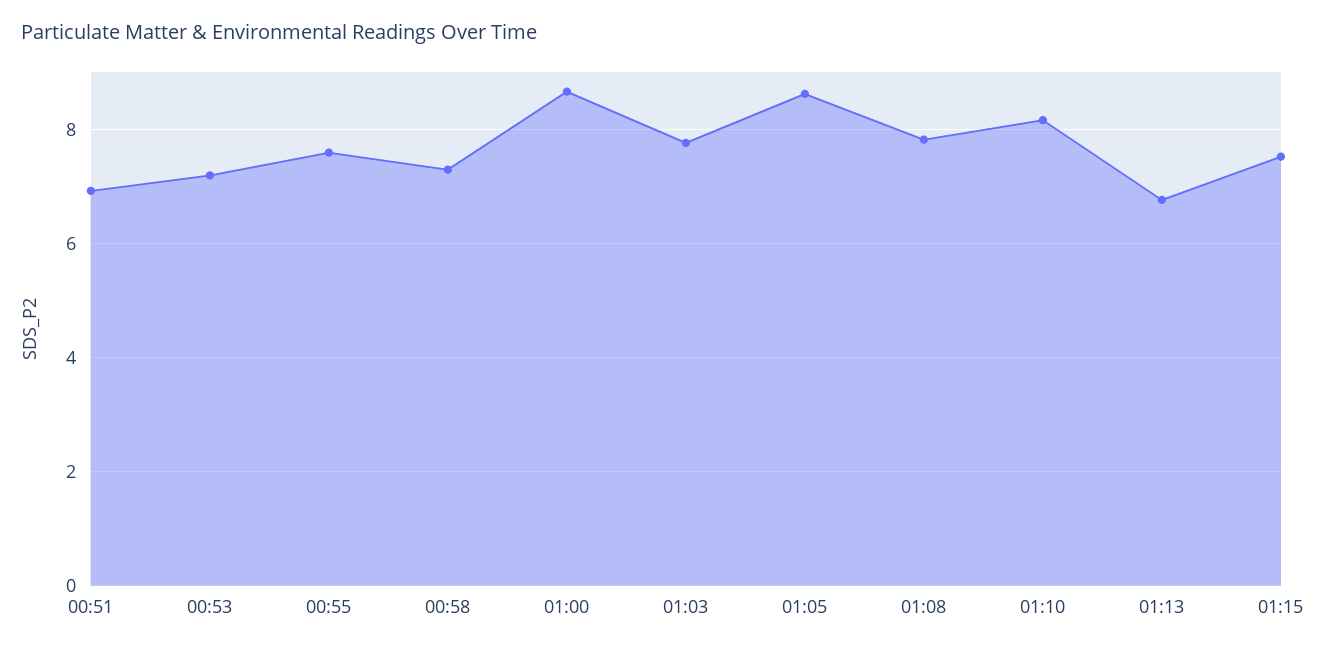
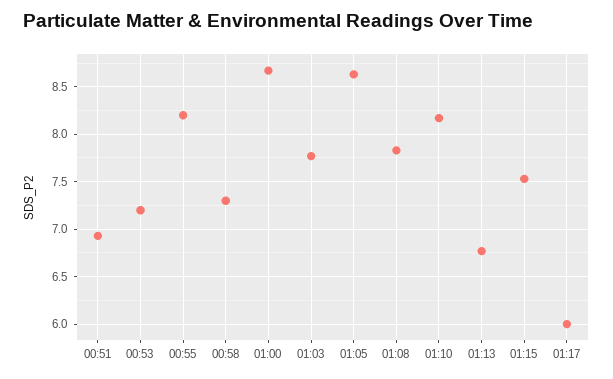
00:55: 7.6 -> 8.2
01:17: none -> 6

